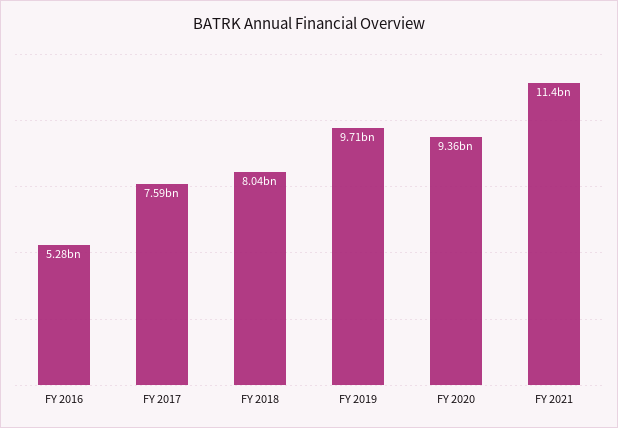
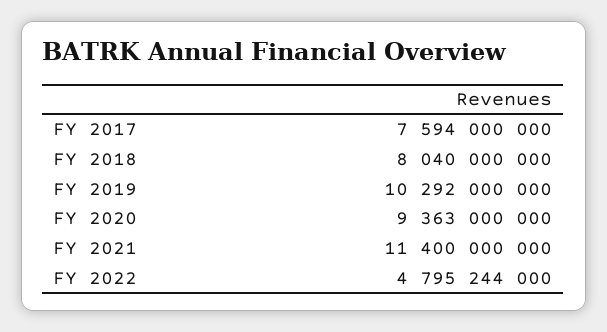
FY 2016: 5280000000 -> none
FY 2019: 9710000000 -> 10292000000
FY 2022: none -> 4795244000

